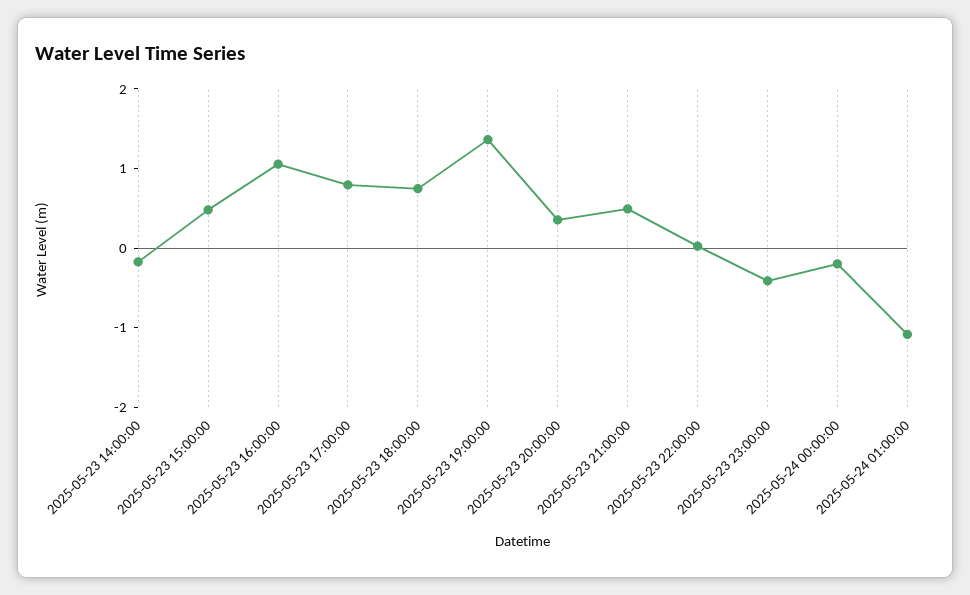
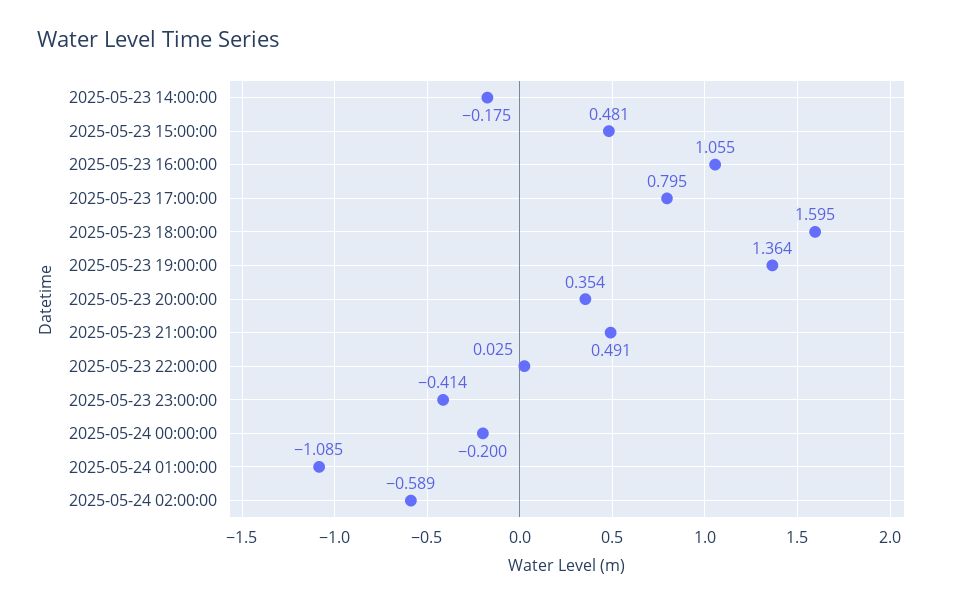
2025-05-23 18:00:00: 0.8 -> 1.595
2025-05-24 02:00:00: none -> -0.589

